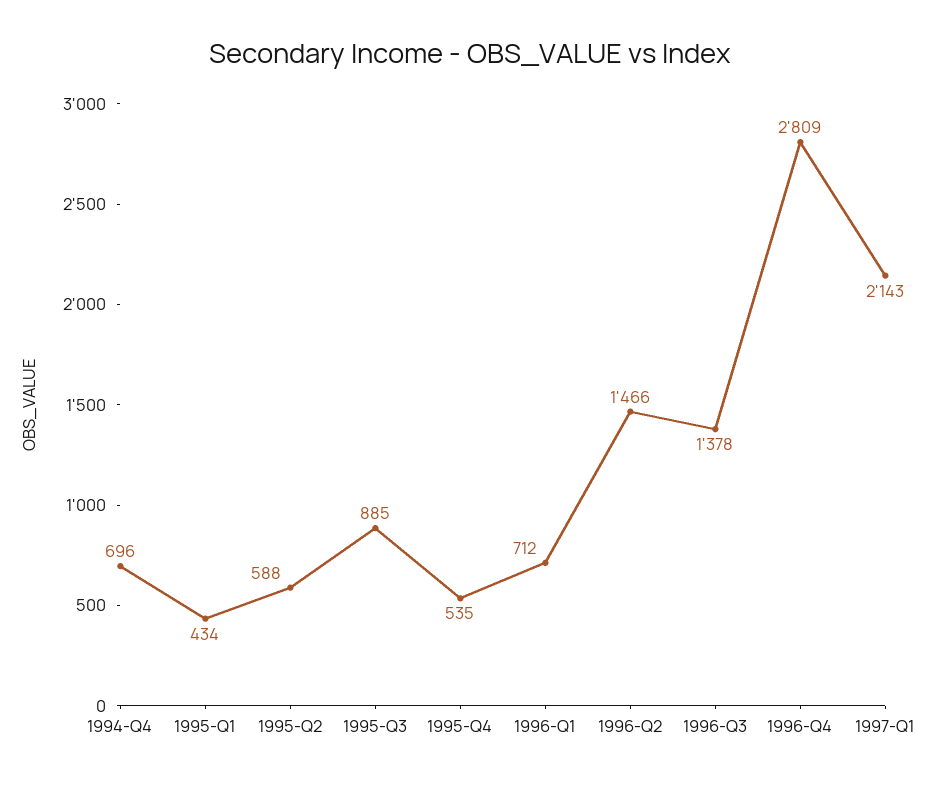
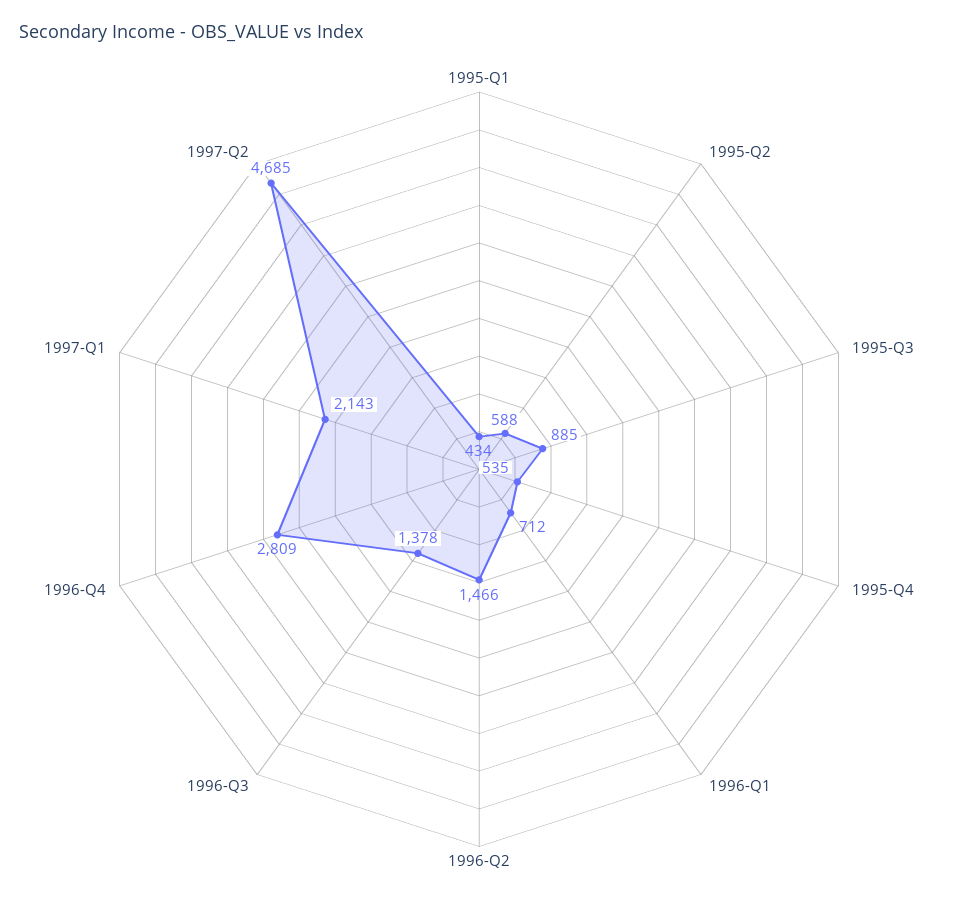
1994-Q4: 696 -> none
1997-Q2: none -> 4685

